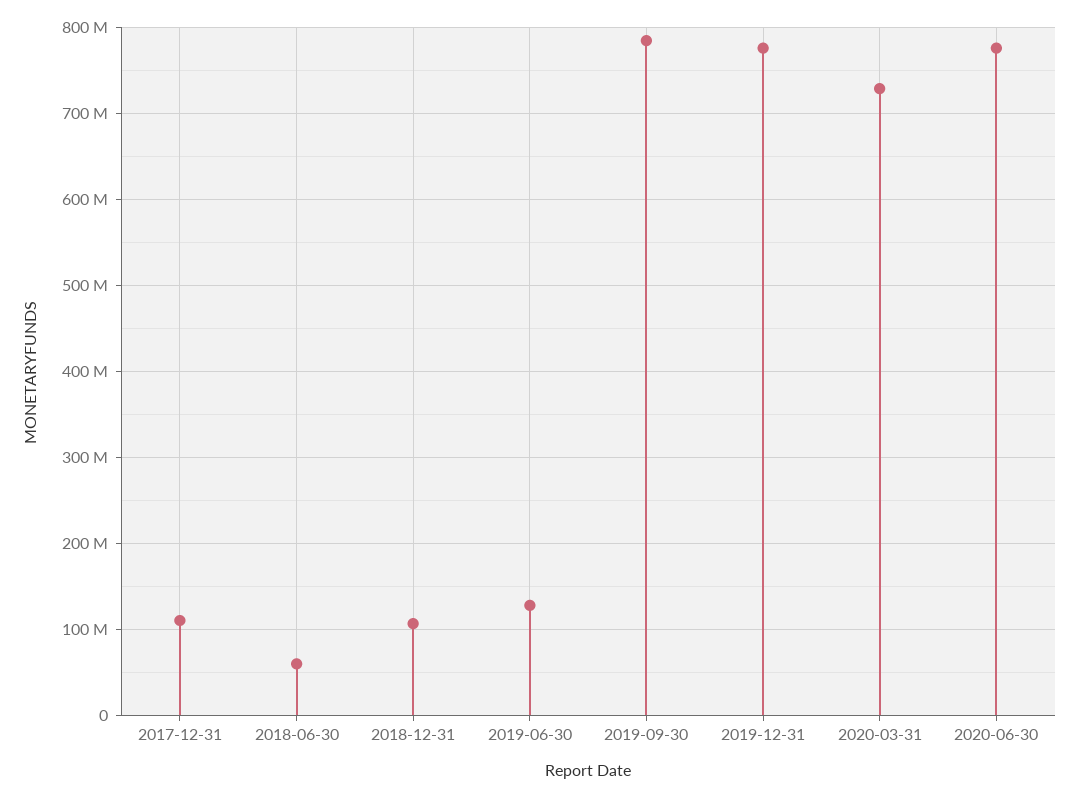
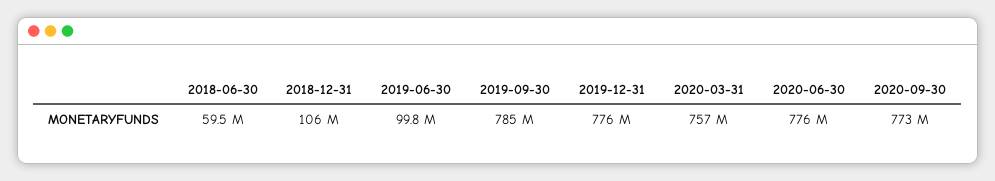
2017-12-31: 110000000 -> none
2019-06-30: 130000000 -> 99800000
2020-03-31: 730000000 -> 757000000
2020-09-30: none -> 773000000

